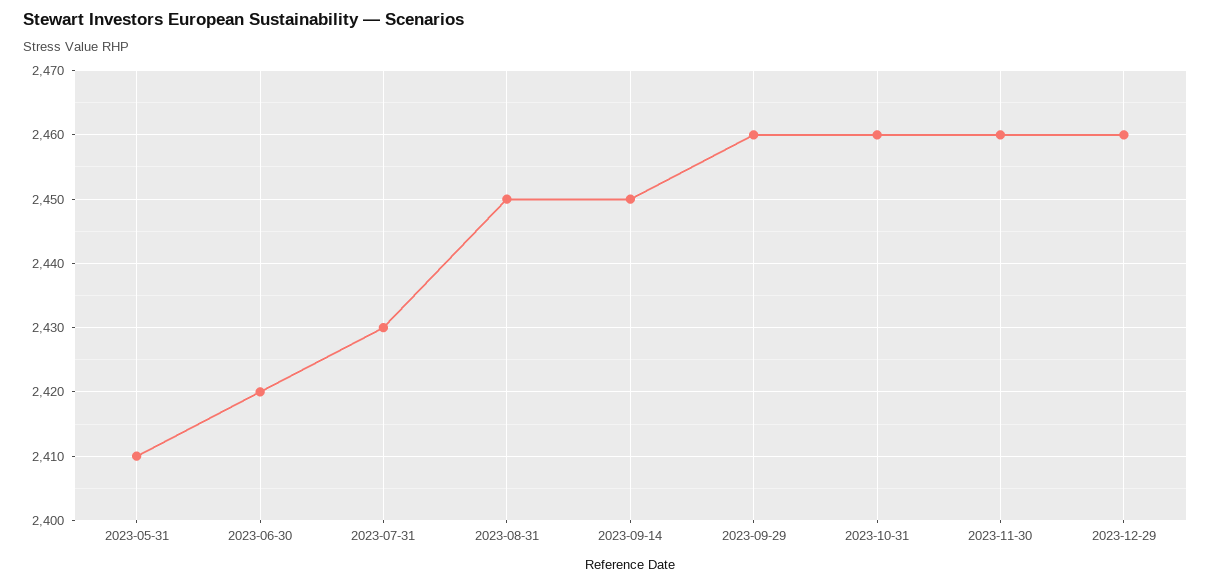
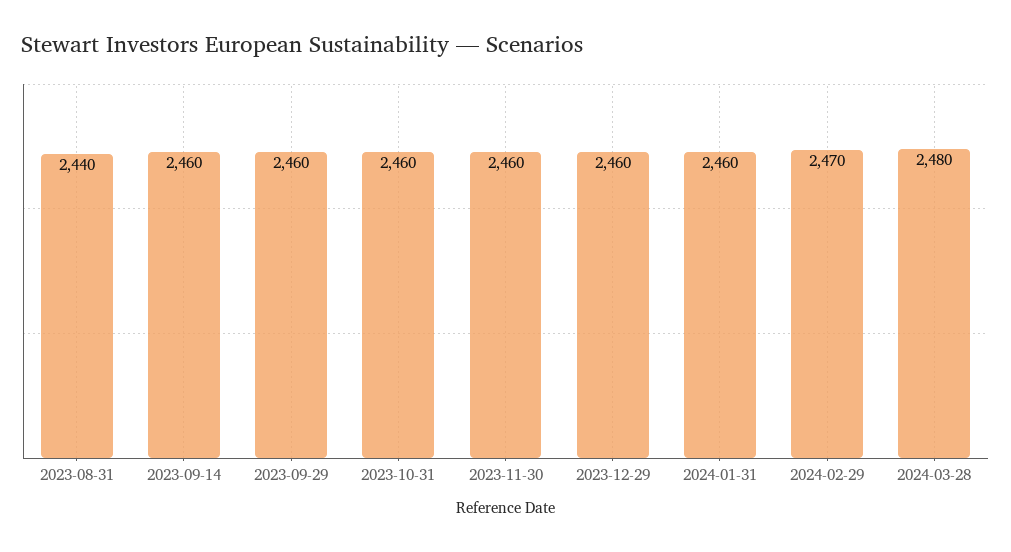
2023-05-31: 2410 -> none
2023-06-30: 2420 -> none
2023-07-31: 2430 -> none
2023-08-31: 2450 -> 2440
2023-09-14: 2450 -> 2460
2024-01-31: none -> 2460
2024-02-29: none -> 2470
2024-03-28: none -> 2480

